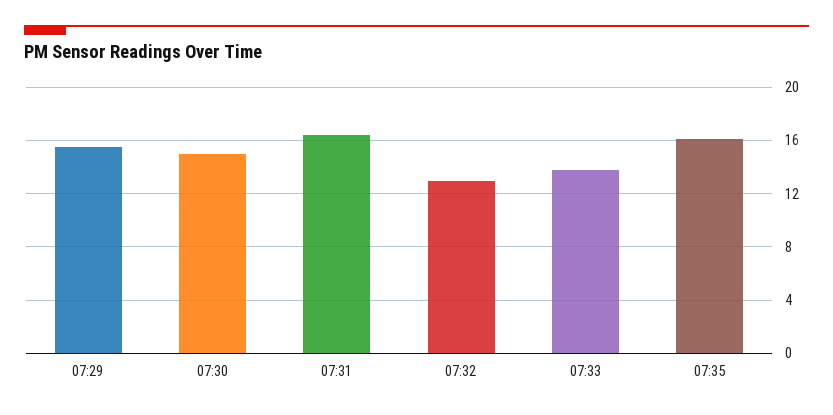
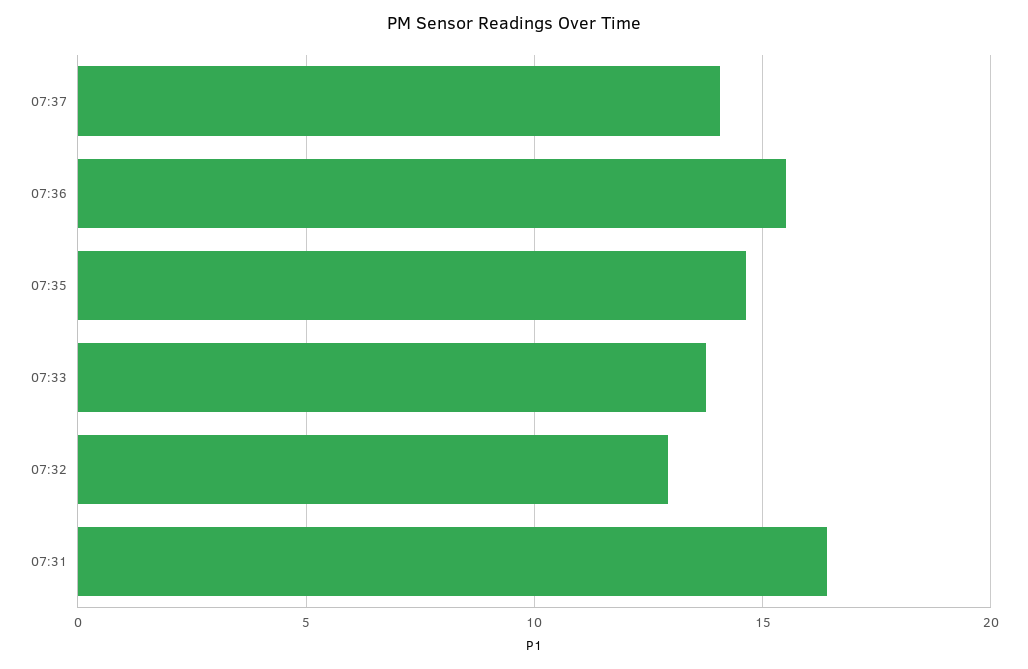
07:29: 15.5 -> none
07:30: 15 -> none
07:35: 16 -> 14.5
07:37: none -> 14
07:36: none -> 15.5

